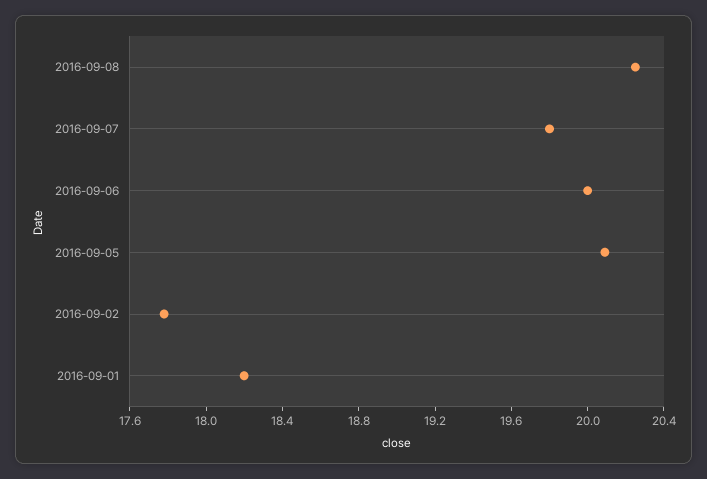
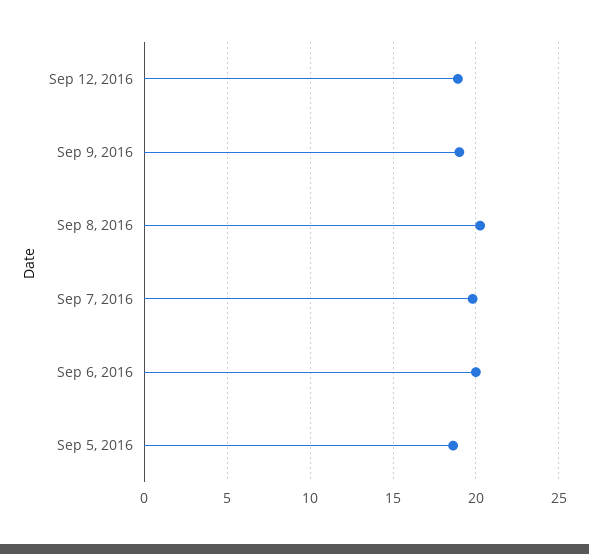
2016-09-05: 20.1 -> 18.5
2016-09-02: 17.8 -> none
2016-09-01: 18.2 -> none
Sep 12, 2016: none -> 19
Sep 9, 2016: none -> 19

